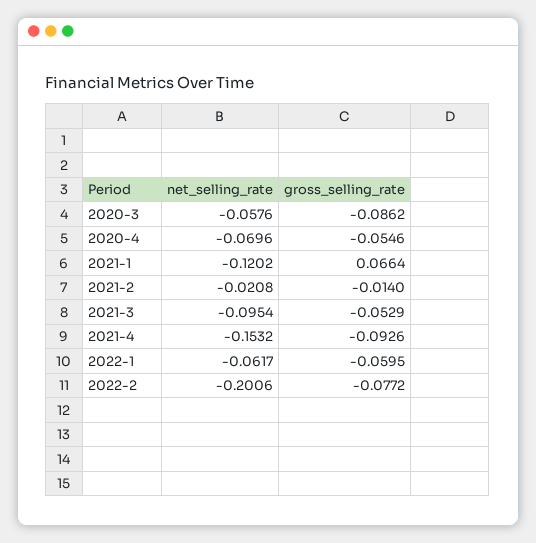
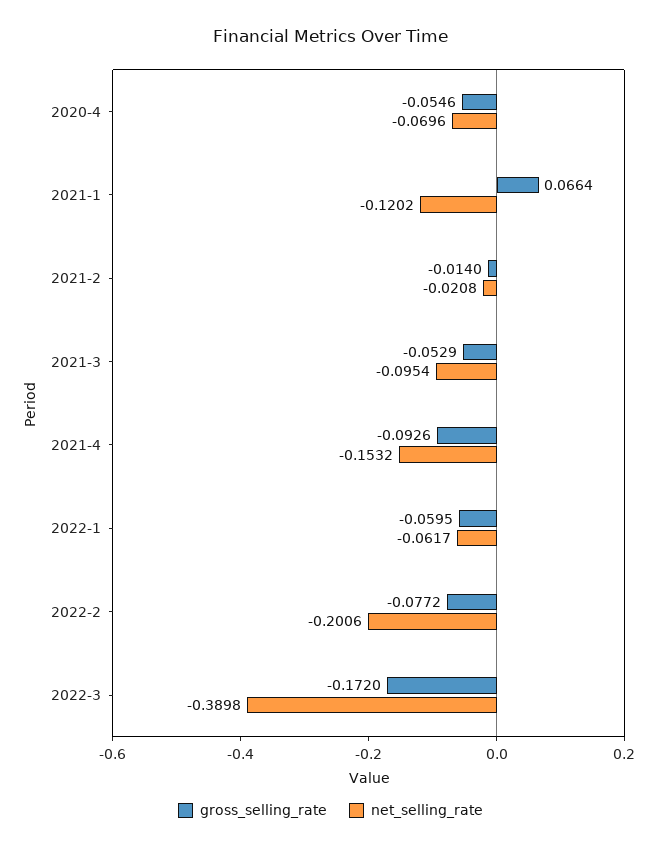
net_selling_rate, 2020-3: -0.0576 -> none
gross_selling_rate, 2020-3: -0.0862 -> none
gross_selling_rate, 2022-3: none -> -0.172
net_selling_rate, 2022-3: none -> -0.3898

